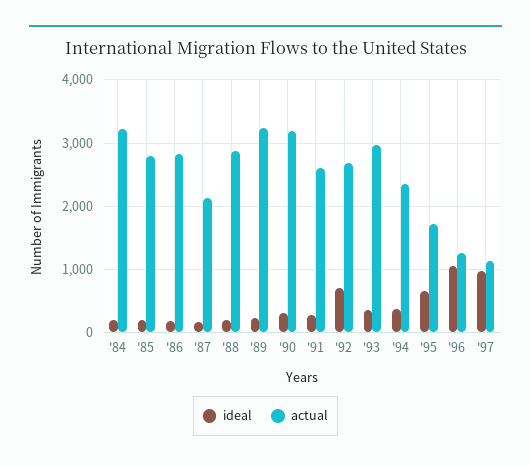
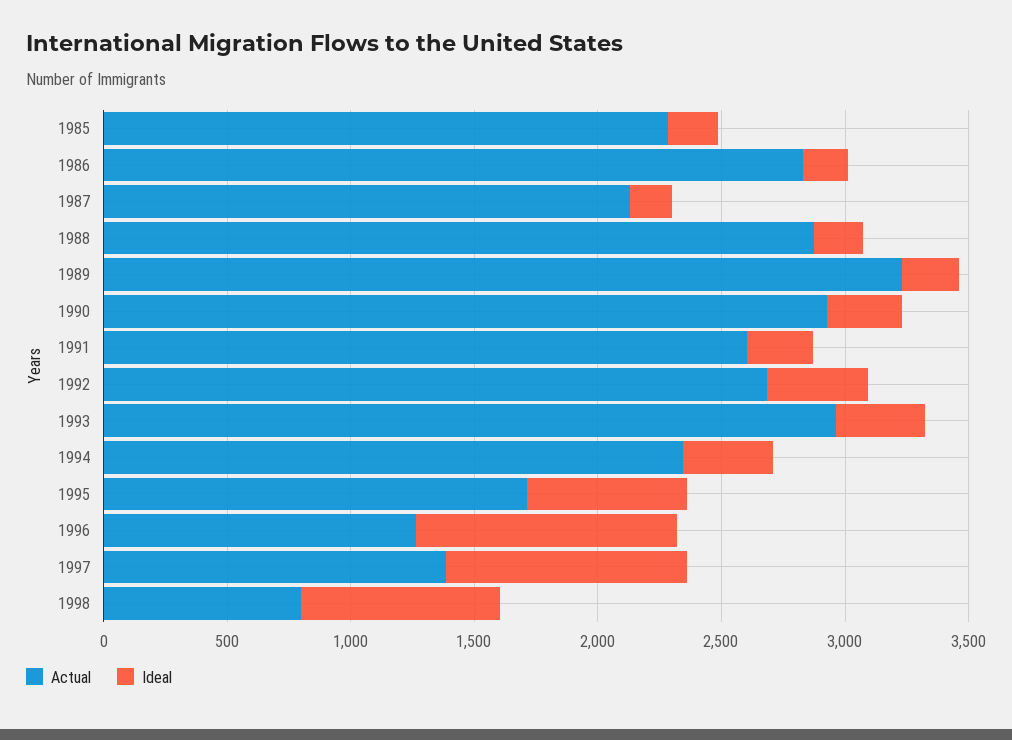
ideal, '84: 200 -> none
actual, '84: 3200 -> none
actual, '85: 2800 -> 2300
actual, '90: 3200 -> 2900
ideal, '92: 700 -> 400
actual, '97: 1100 -> 1400
actual, 1998: none -> 800
ideal, 1998: none -> 800

